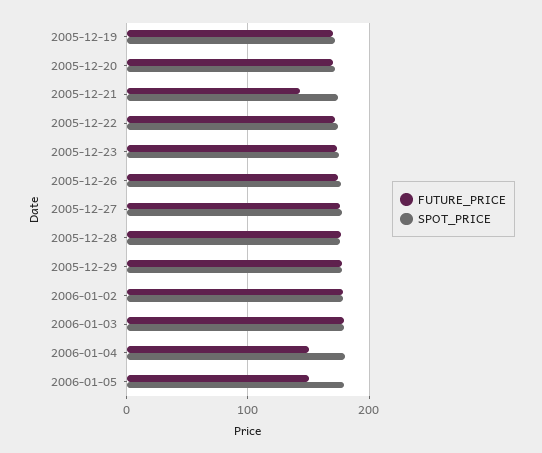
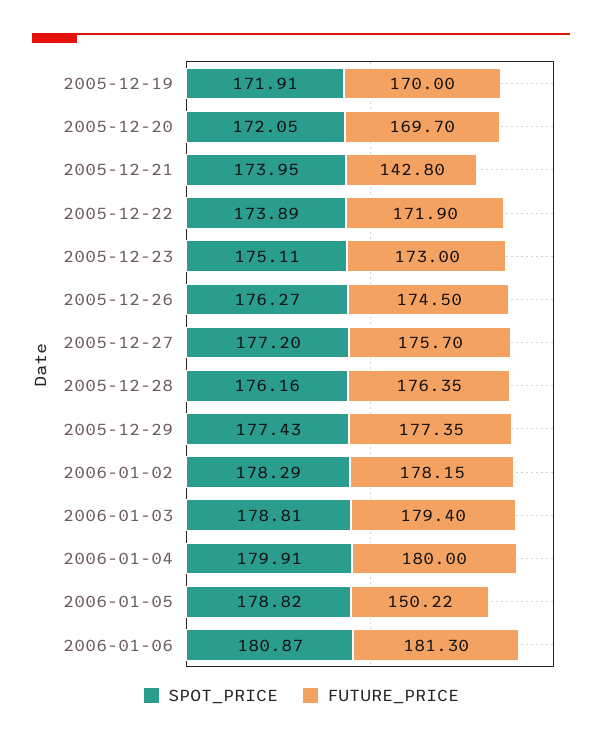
FUTURE_PRICE, 2006-01-04: 150 -> 180
SPOT_PRICE, 2006-01-06: none -> 180.87
FUTURE_PRICE, 2006-01-06: none -> 181.3

